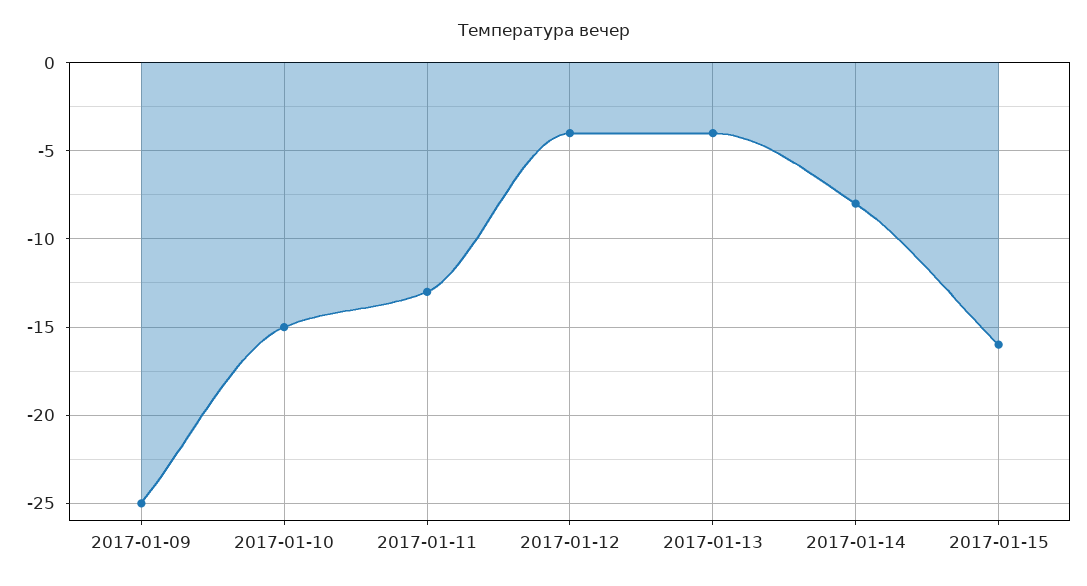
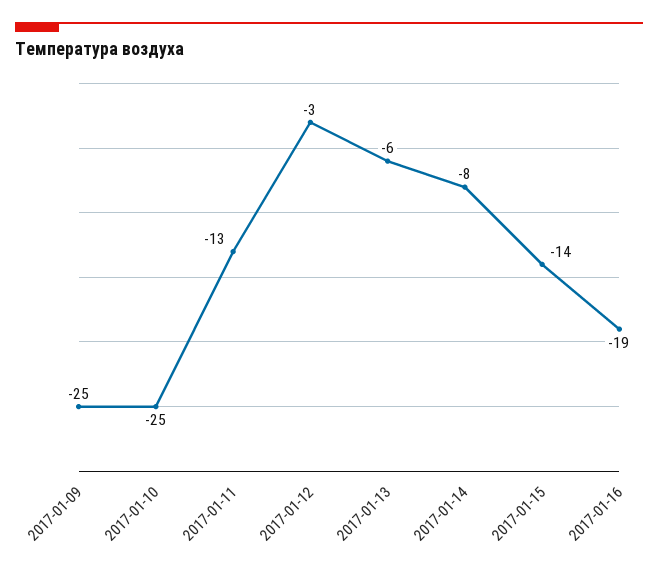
2017-01-10: -15 -> -25
2017-01-12: -4 -> -3
2017-01-13: -4 -> -6
2017-01-15: -16 -> -14
2017-01-16: none -> -19

